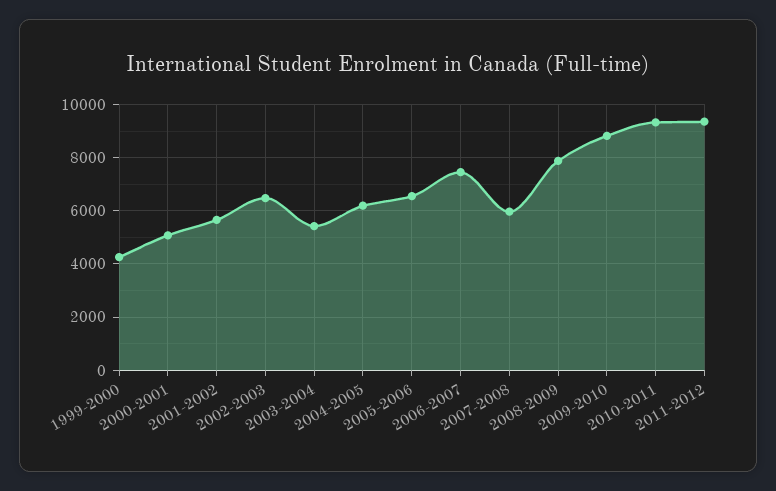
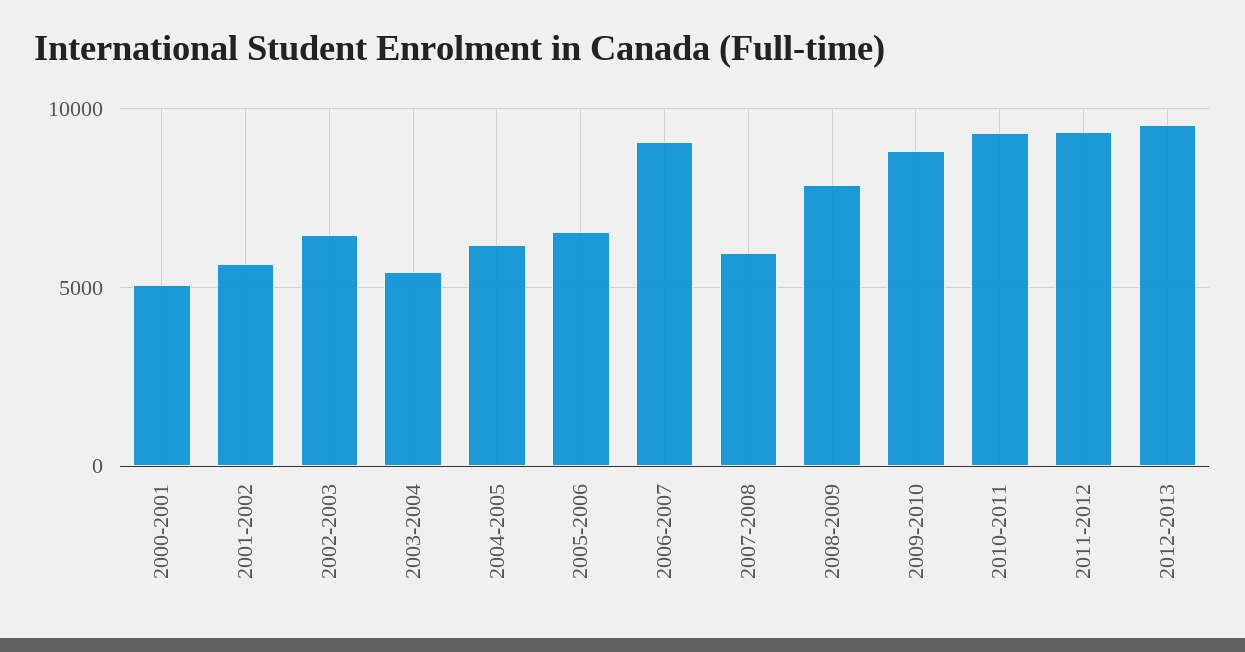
1999-2000: 4250 -> none
2006-2007: 7500 -> 9000
2012-2013: none -> 9500

